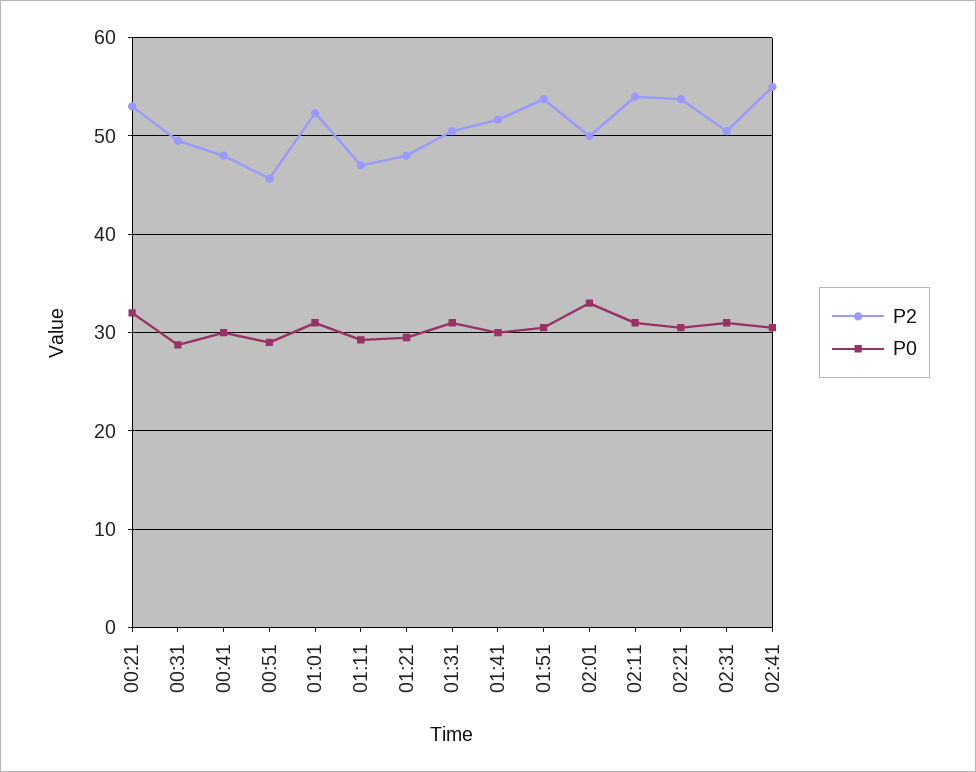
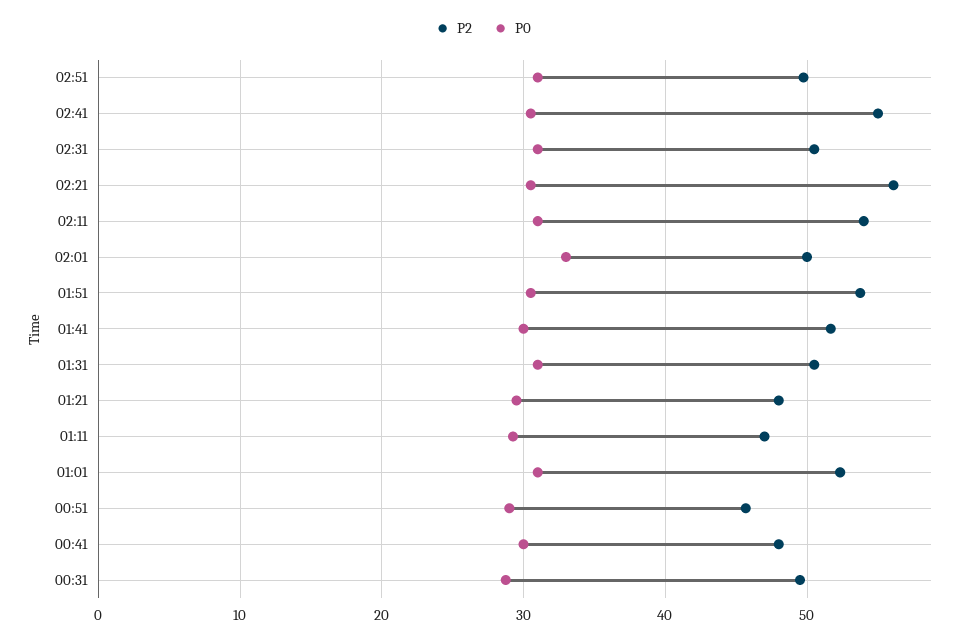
P2, 00:21: 53 -> none
P0, 00:21: 32 -> none
P2, 02:21: 54 -> 56
P2, 02:51: none -> 50
P0, 02:51: none -> 31

